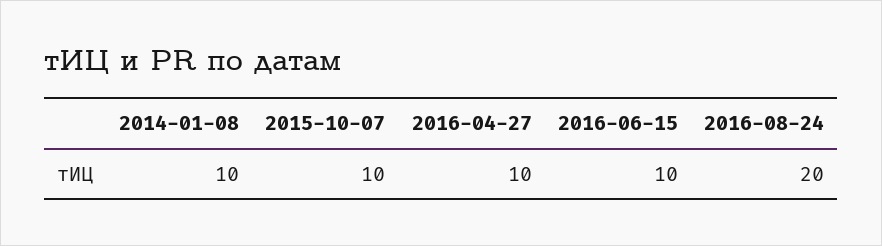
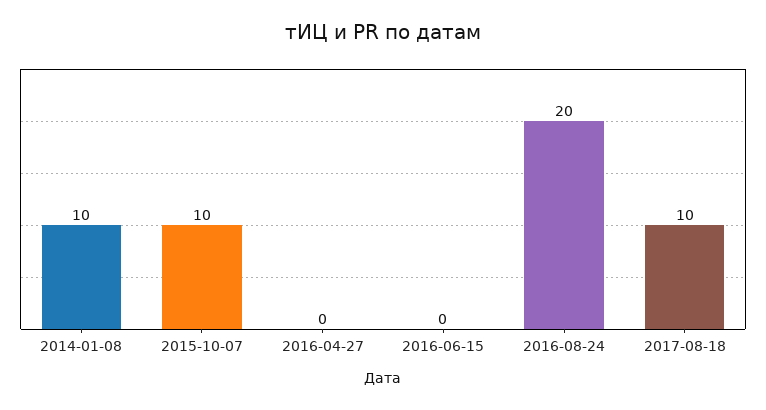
2016-04-27: 10 -> 0
2016-06-15: 10 -> 0
2017-08-18: none -> 10

